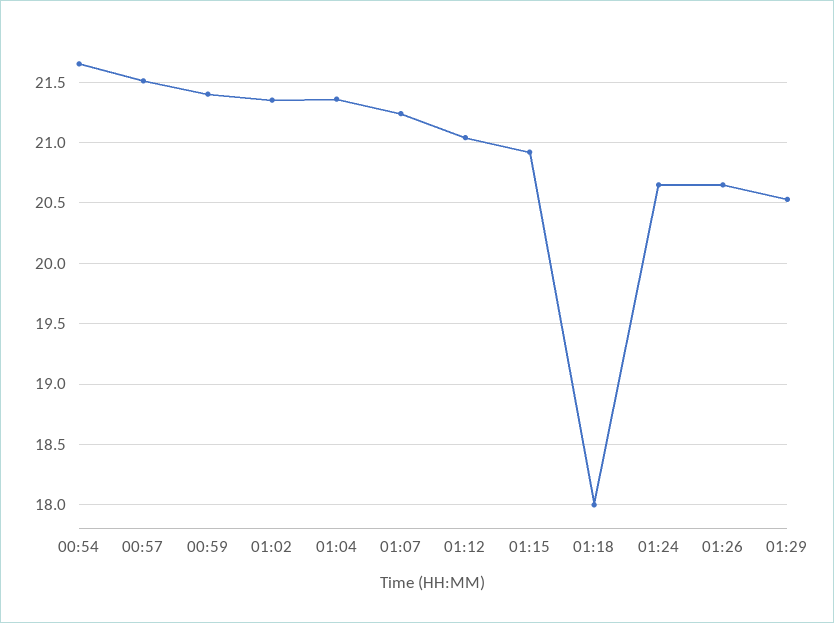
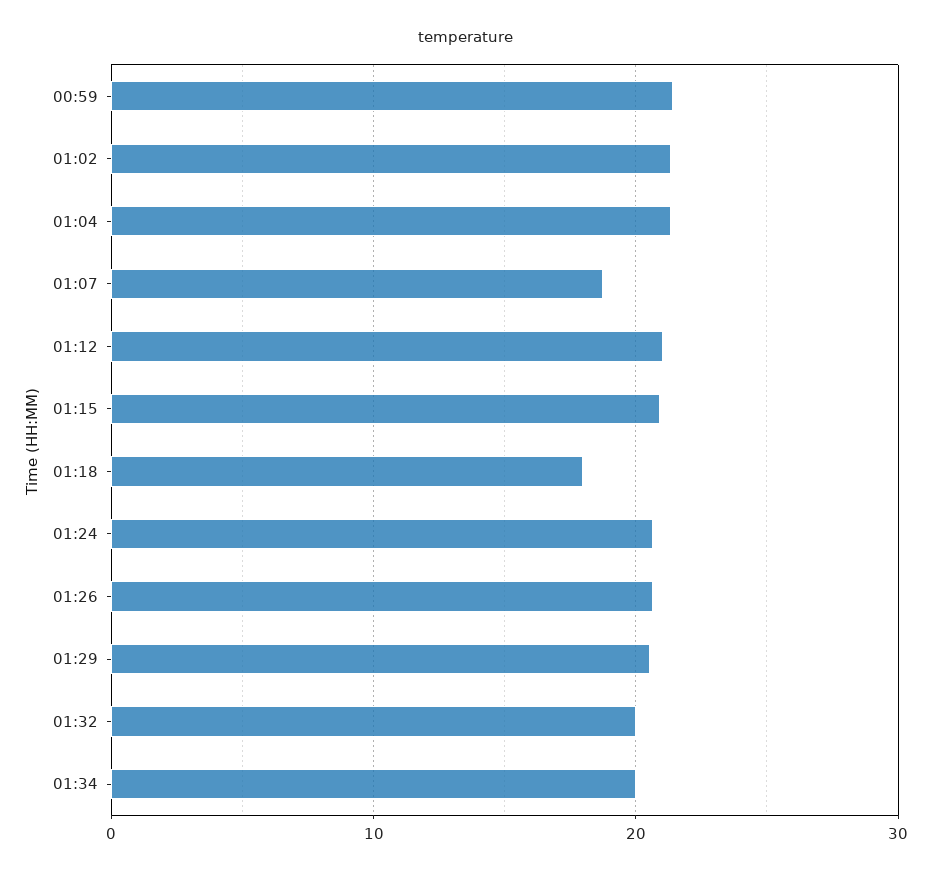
00:54: 21.65 -> none
00:57: 21.5 -> none
01:07: 21.25 -> 19
01:32: none -> 20
01:34: none -> 20

